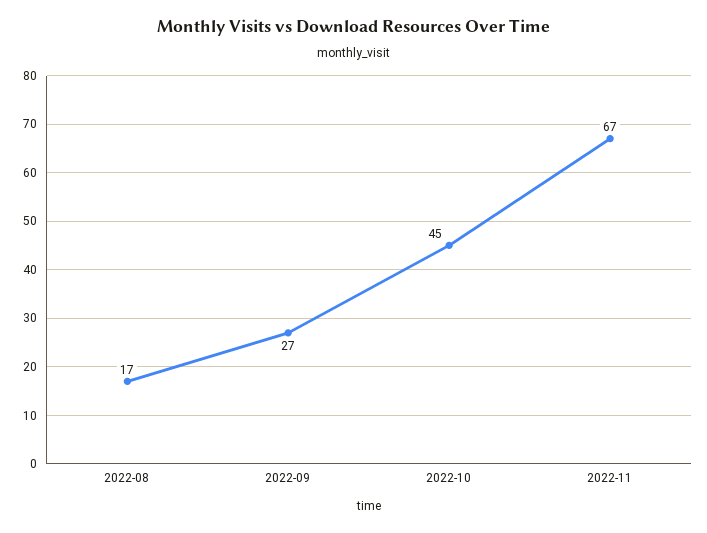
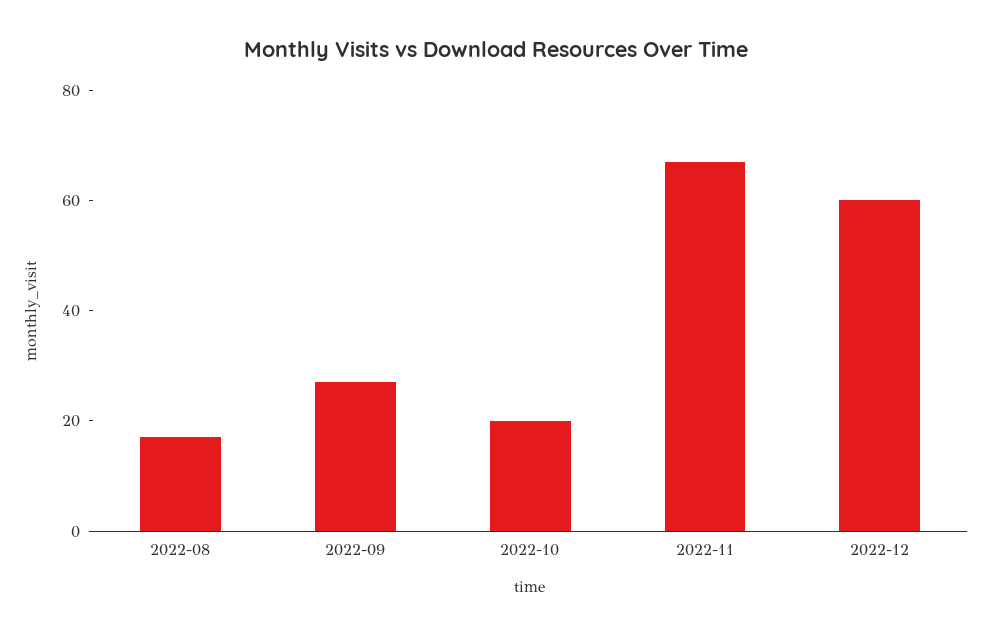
2022-10: 45 -> 20
2022-12: none -> 60

